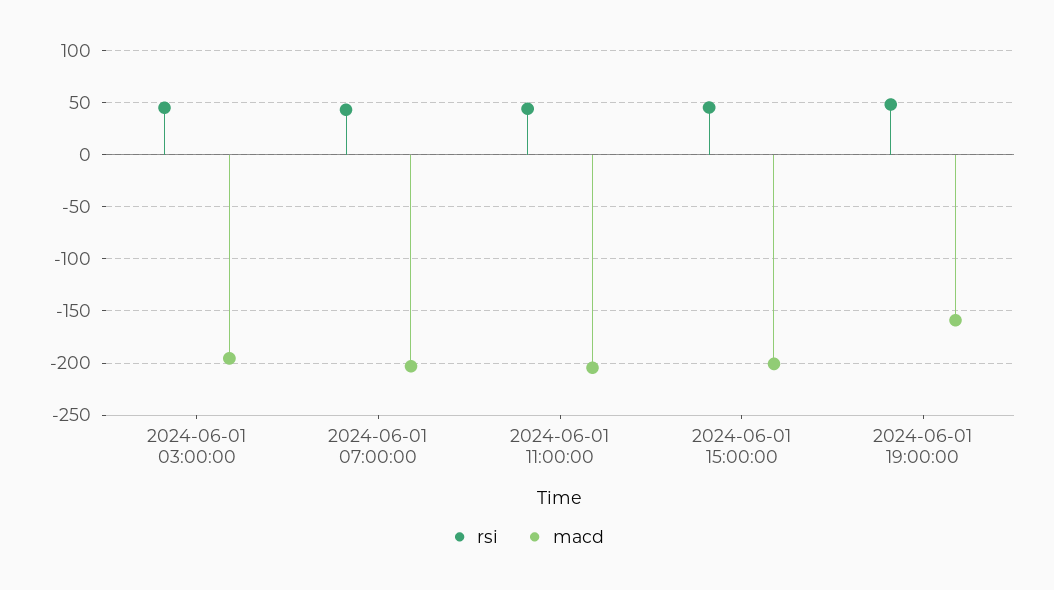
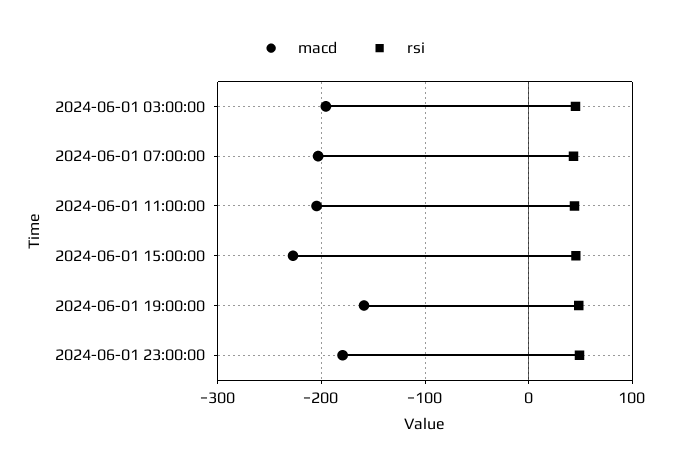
macd, 2024-06-01 15:00:00: -200 -> -230
macd, 2024-06-01 23:00:00: none -> -180
rsi, 2024-06-01 23:00:00: none -> 50

